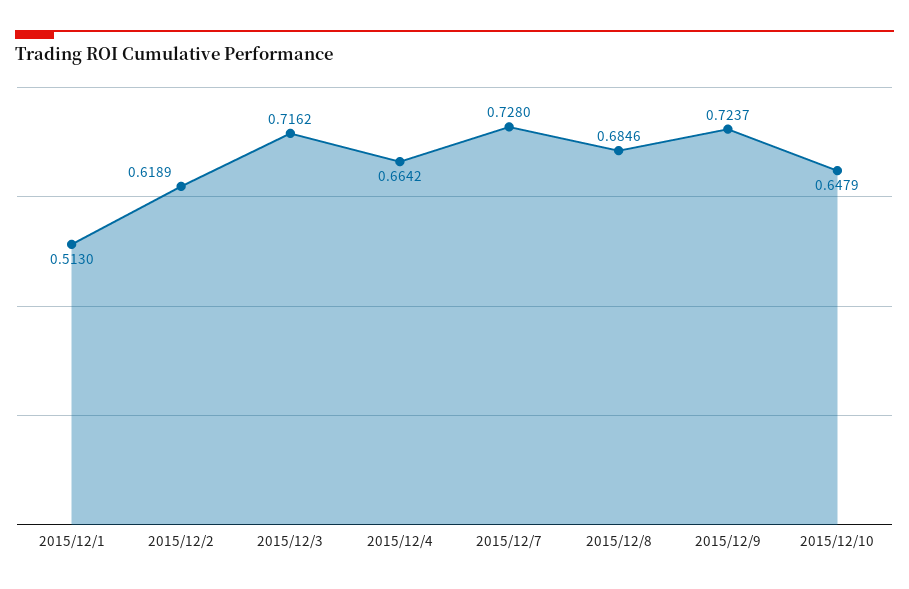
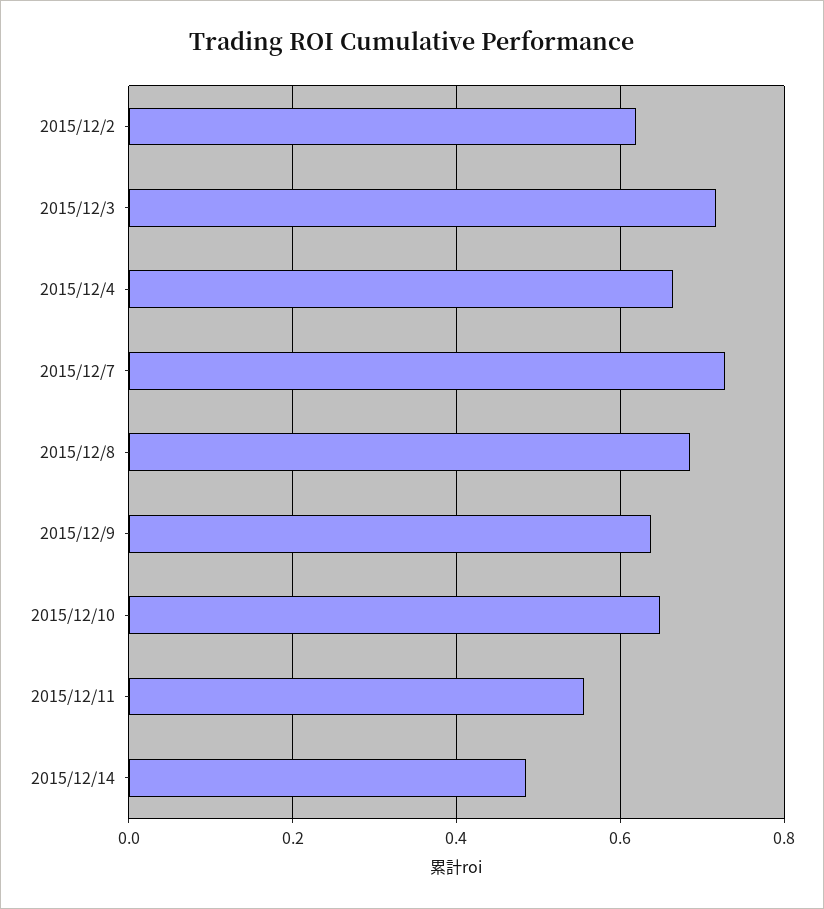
2015/12/1: 0.513 -> none
2015/12/9: 0.7237 -> 0.64
2015/12/11: none -> 0.56
2015/12/14: none -> 0.48

